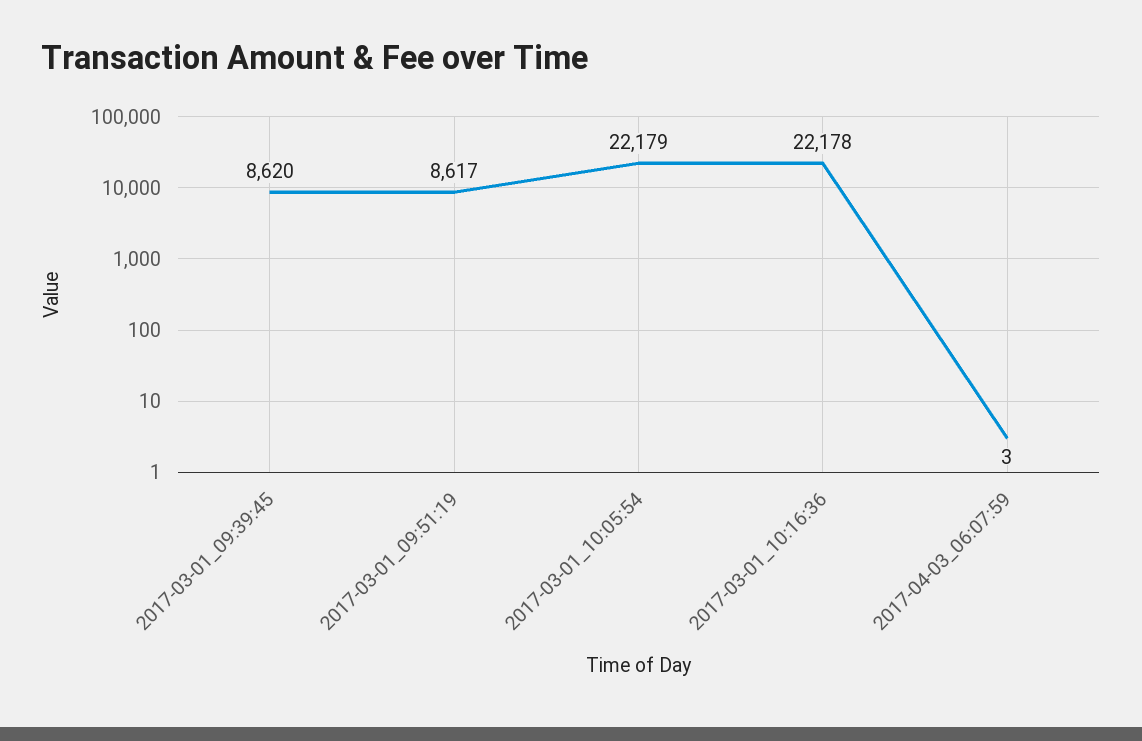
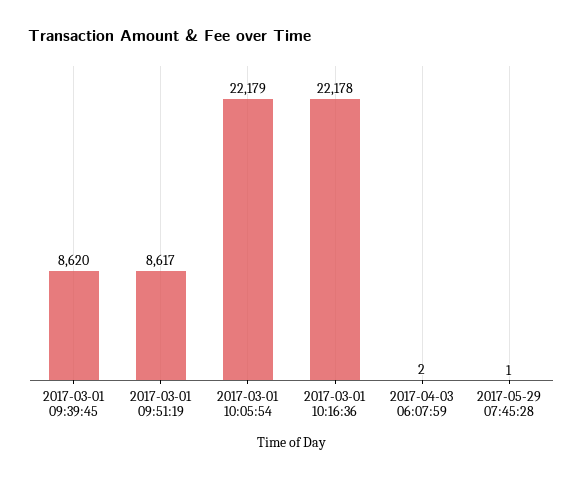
2017-04-03_06:07:59: 3 -> 2
2017-05-29 07:45:28: none -> 1

